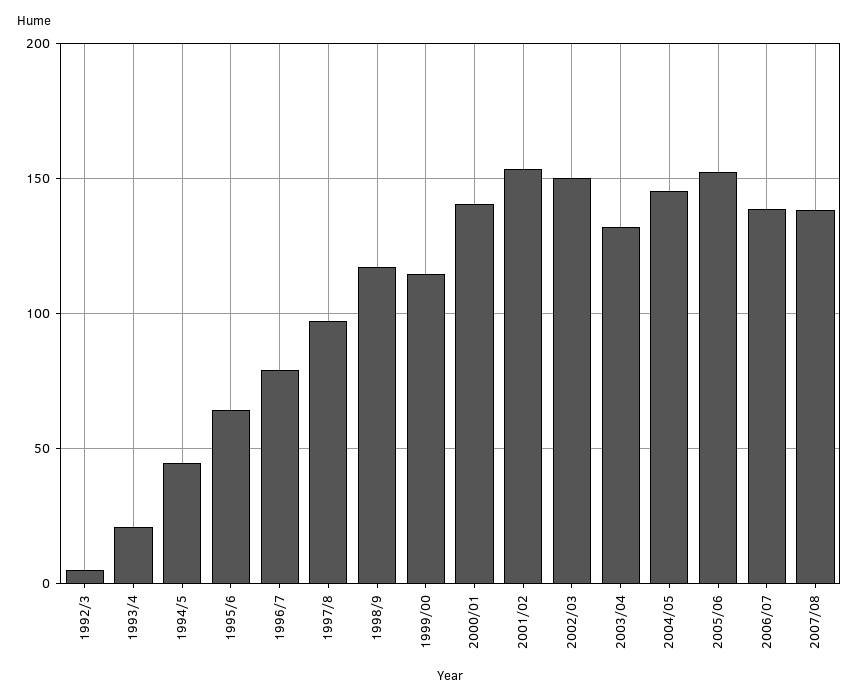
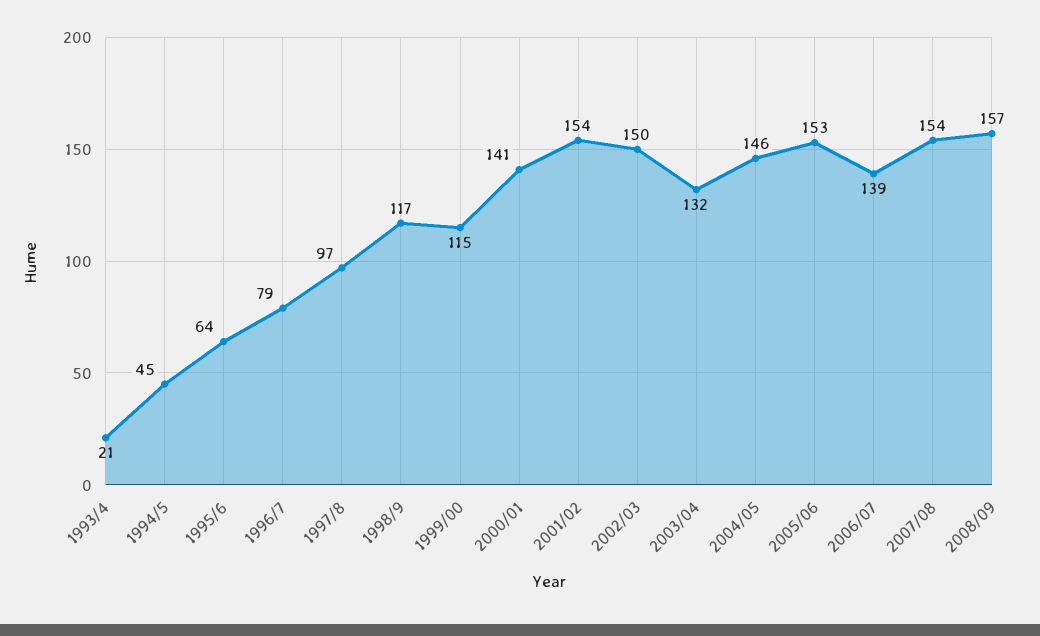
1992/3: 5 -> none
2007/08: 140 -> 154
2008/09: none -> 157

